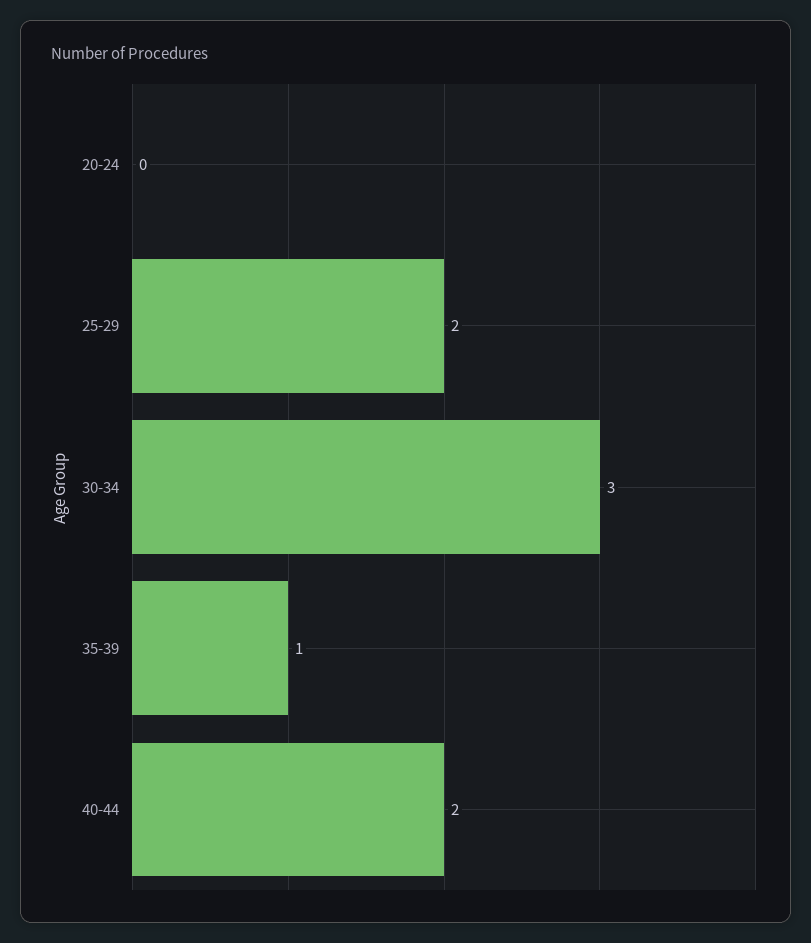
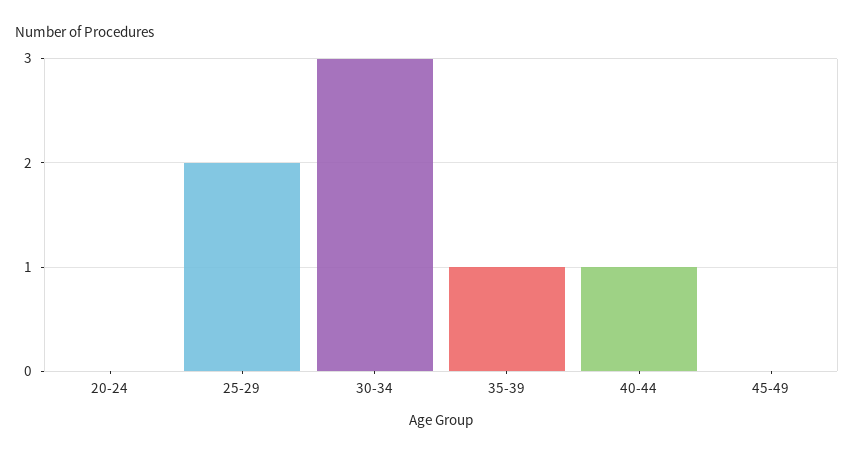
40-44: 2 -> 1
45-49: none -> 0

